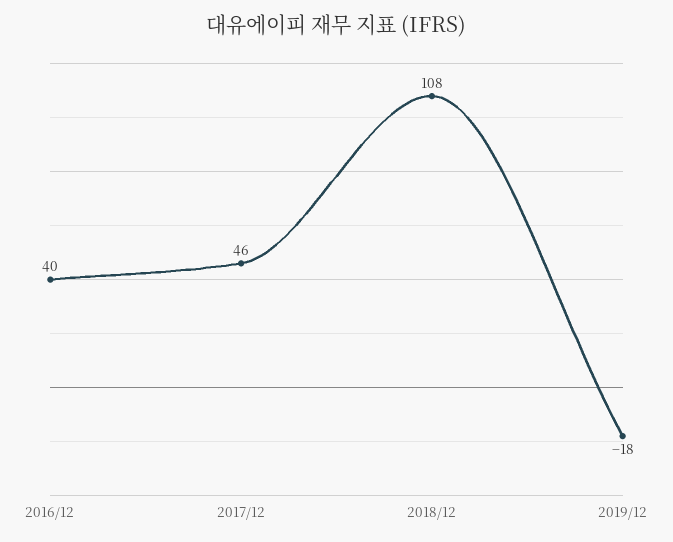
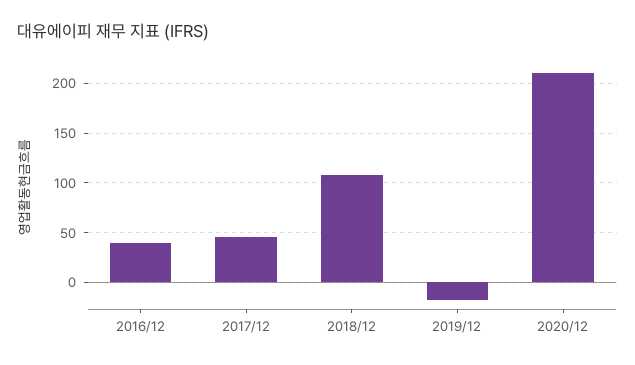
2020/12: none -> 210

